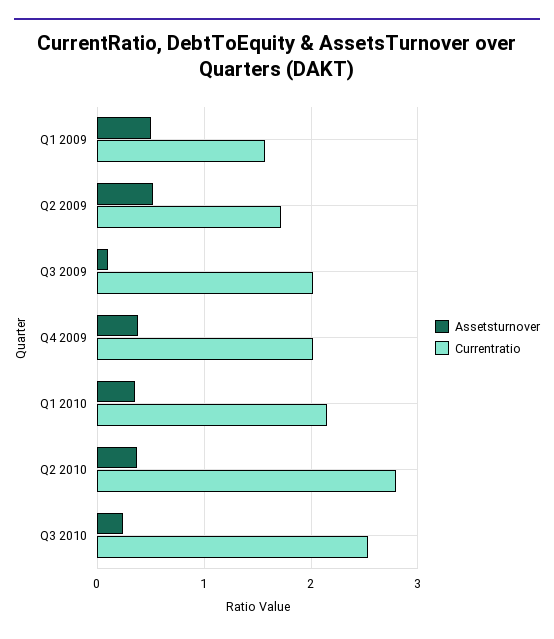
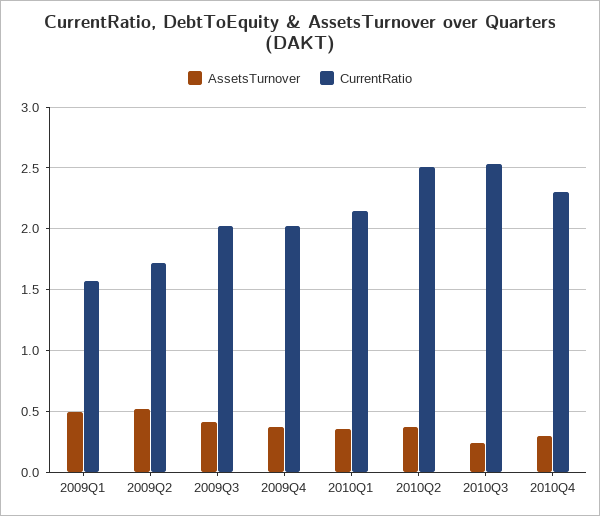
Assetsturnover, Q3 2009: 0.1 -> 0.4
Currentratio, Q2 2010: 2.8 -> 2.5
Assetsturnover, 2010Q4: none -> 0.3
Currentratio, 2010Q4: none -> 2.3

